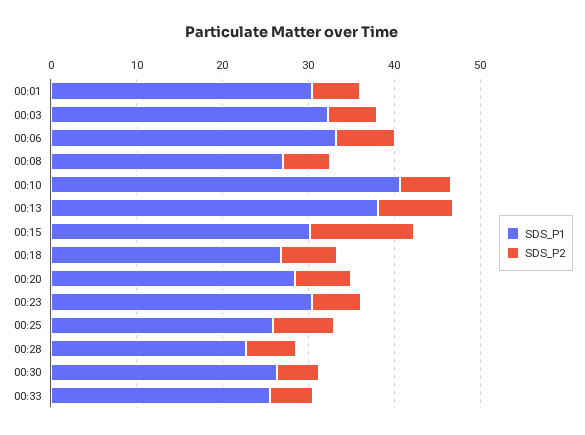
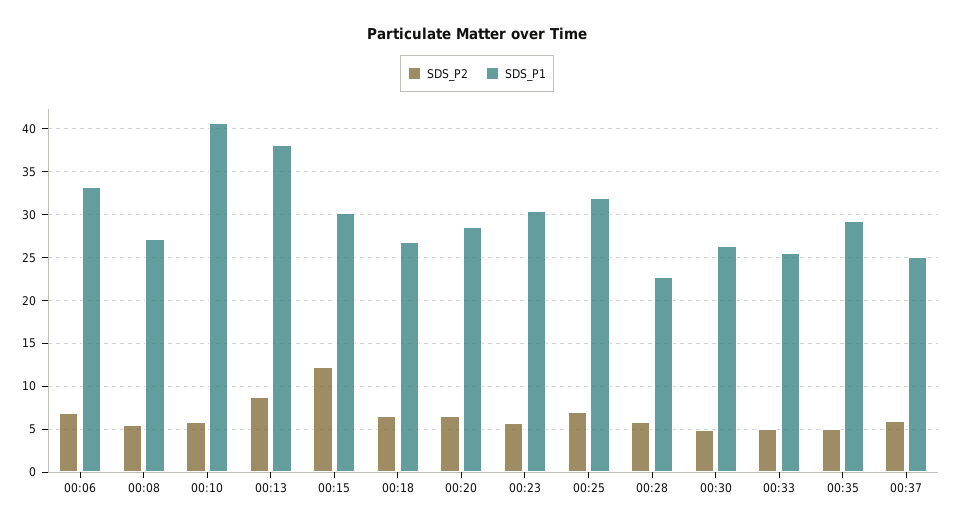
SDS_P1, 00:01: 30 -> none
SDS_P2, 00:01: 6 -> none
SDS_P1, 00:03: 32 -> none
SDS_P2, 00:03: 6 -> none
SDS_P1, 00:25: 26 -> 32
SDS_P2, 00:35: none -> 5
SDS_P1, 00:35: none -> 29
SDS_P2, 00:37: none -> 6
SDS_P1, 00:37: none -> 25

